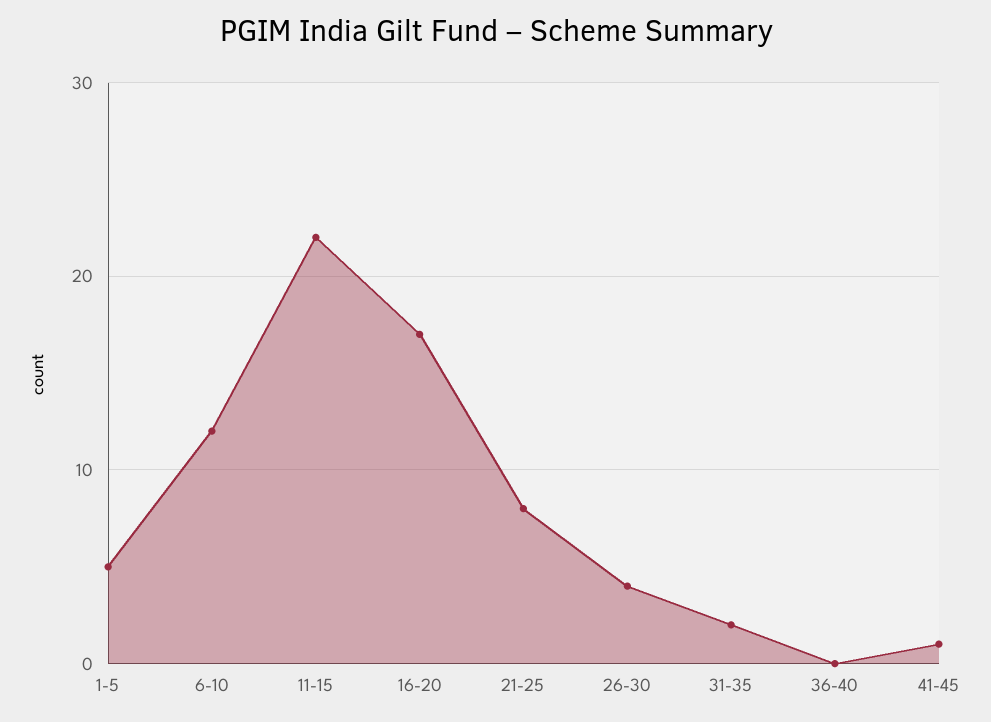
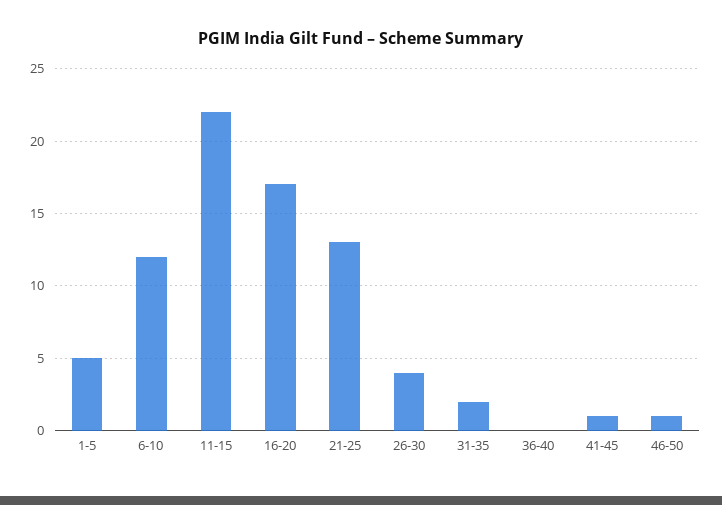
21-25: 8 -> 13
46-50: none -> 1

